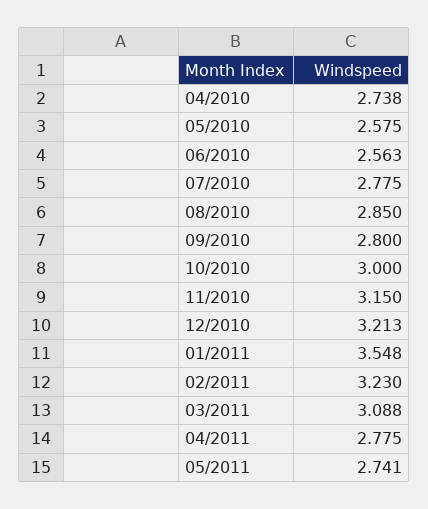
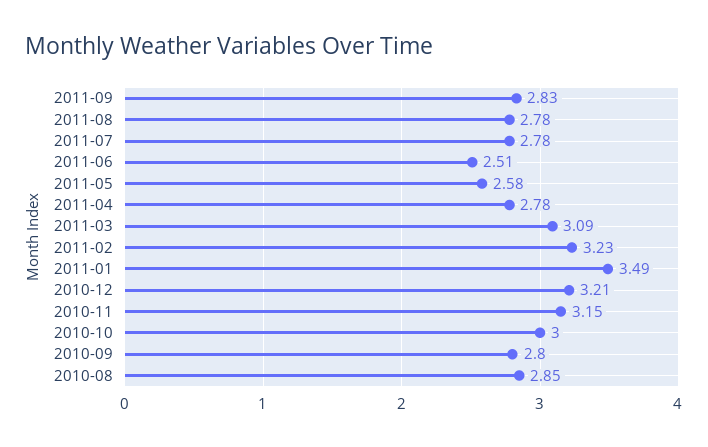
04/2010: 2.738 -> none
05/2010: 2.575 -> none
06/2010: 2.563 -> none
07/2010: 2.775 -> none
01/2011: 3.548 -> 3.49
05/2011: 2.741 -> 2.58
2011-09: none -> 2.83
2011-08: none -> 2.78
2011-07: none -> 2.78
2011-06: none -> 2.51

